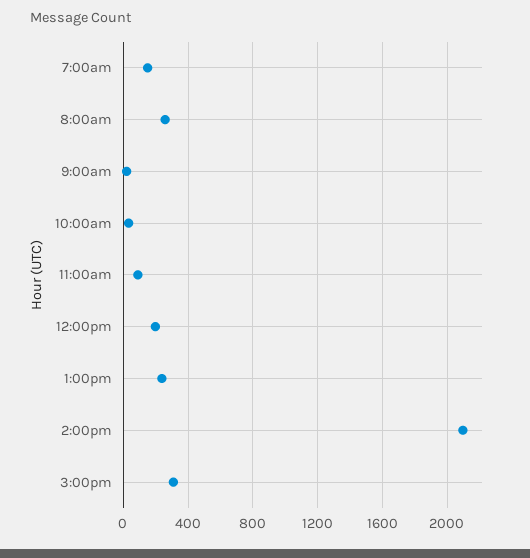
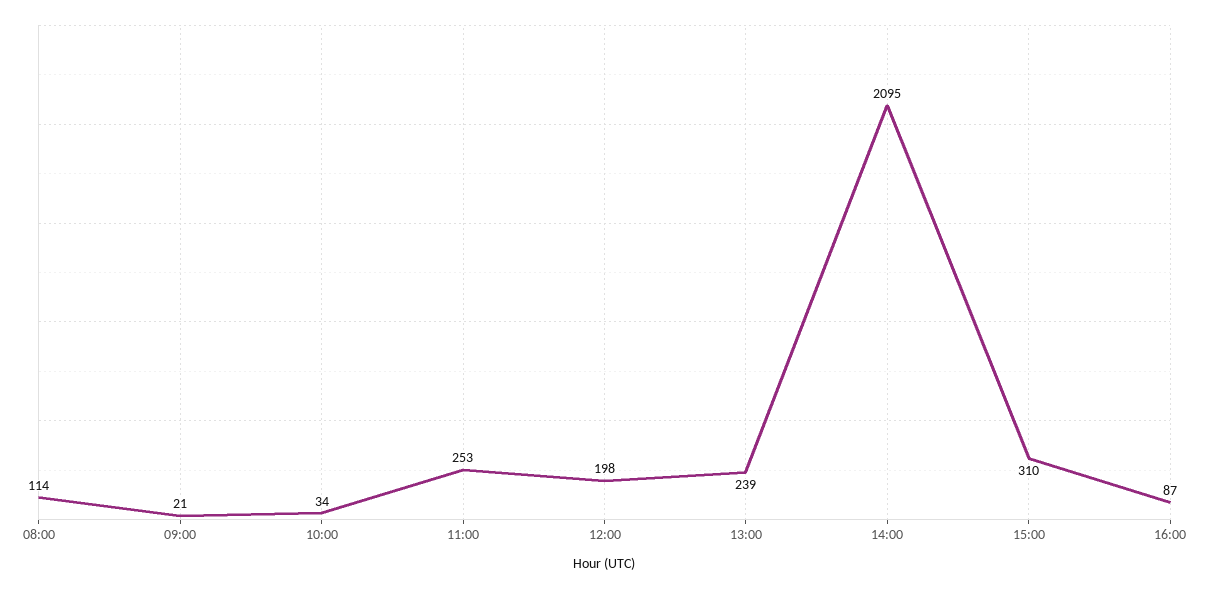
7:00am: 150 -> none
8:00am: 250 -> 114
11:00am: 100 -> 253
16:00: none -> 87

